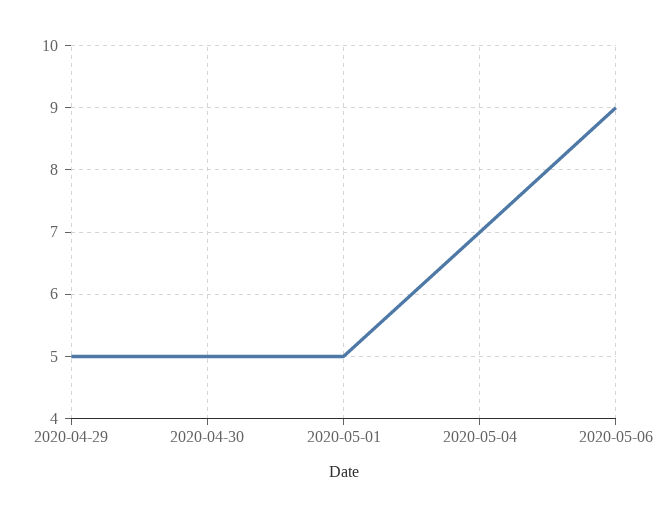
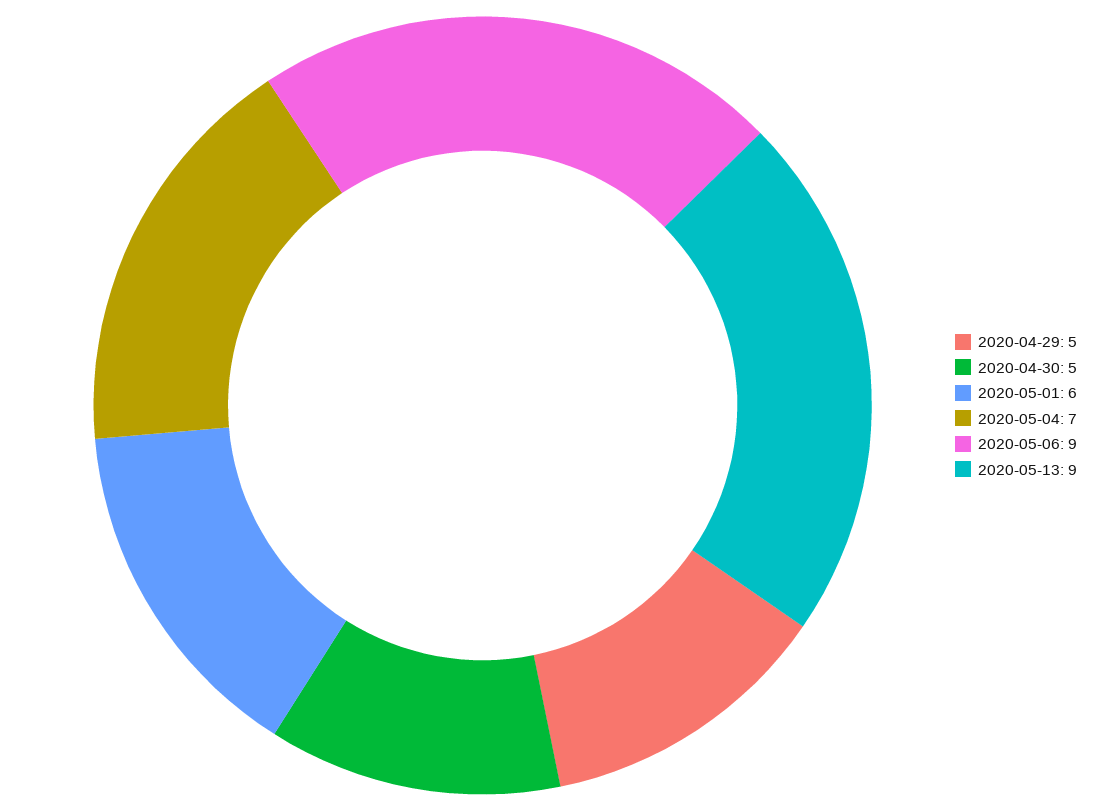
2020-05-01: 5 -> 6
2020-05-13: none -> 9

